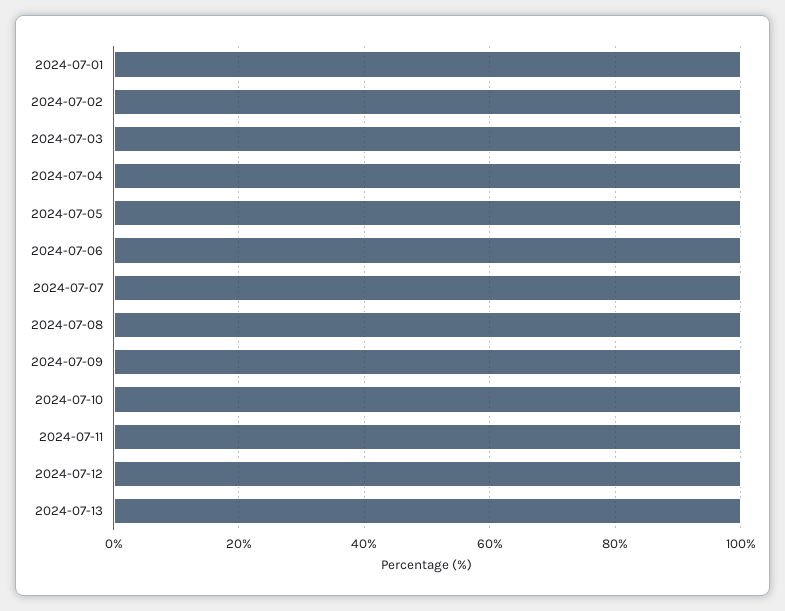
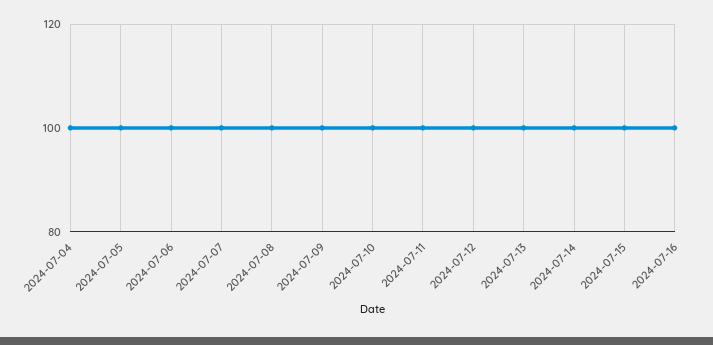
2024-07-01: 100 -> none
2024-07-02: 100 -> none
2024-07-03: 100 -> none
2024-07-14: none -> 100
2024-07-15: none -> 100
2024-07-16: none -> 100

